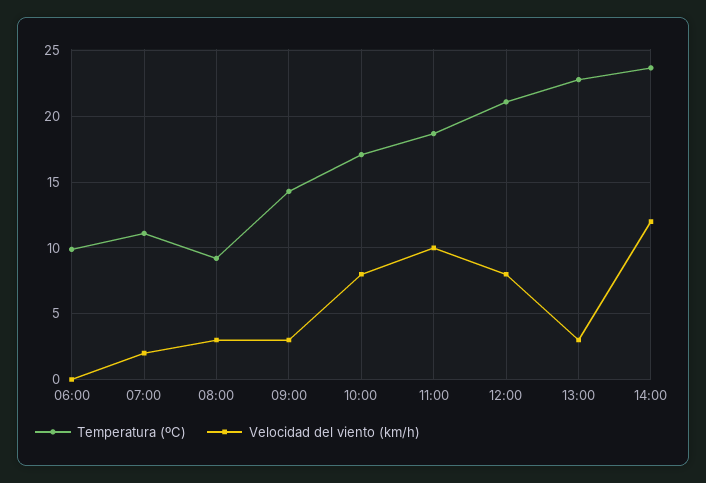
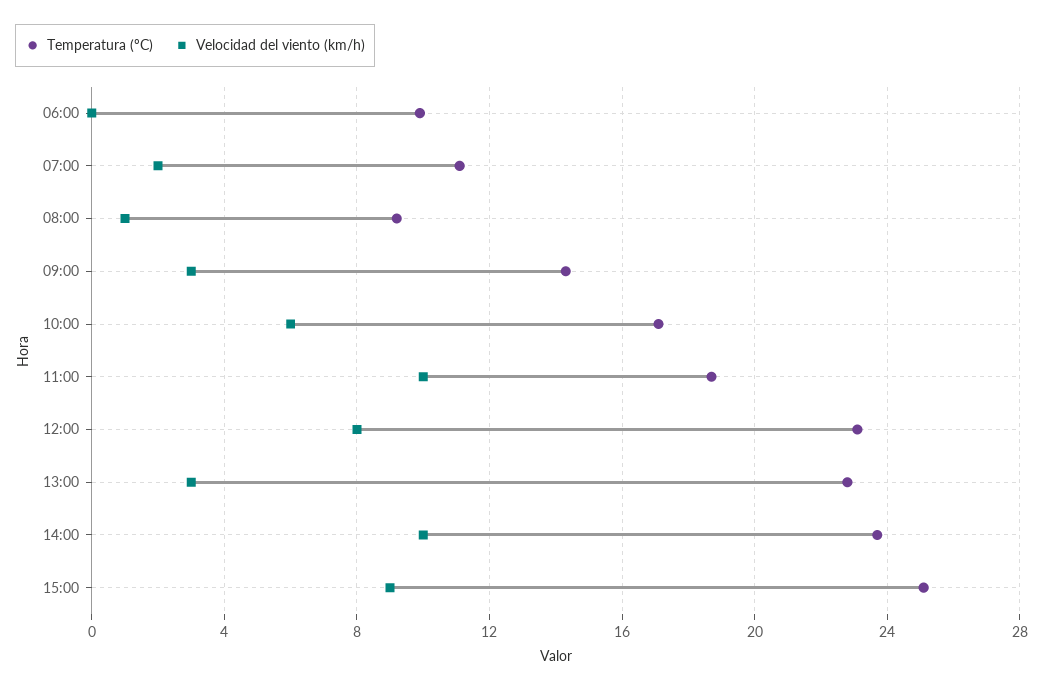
Velocidad del viento (km/h), 08:00: 3 -> 1
Velocidad del viento (km/h), 10:00: 8 -> 6
Temperatura (ºC), 12:00: 21 -> 23
Velocidad del viento (km/h), 14:00: 12 -> 10
Temperatura (ºC), 15:00: none -> 25
Velocidad del viento (km/h), 15:00: none -> 9

